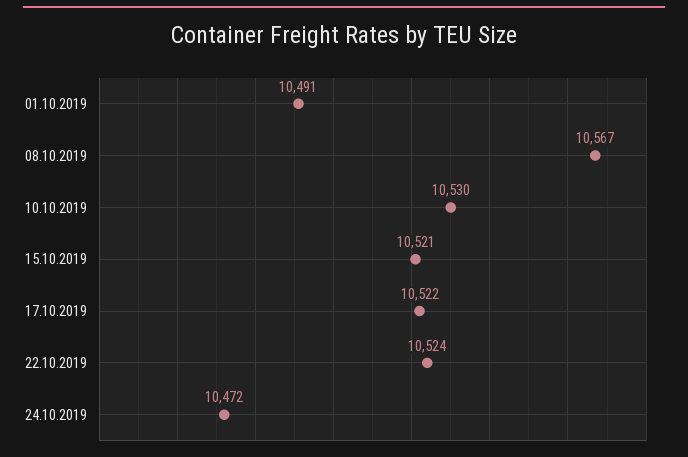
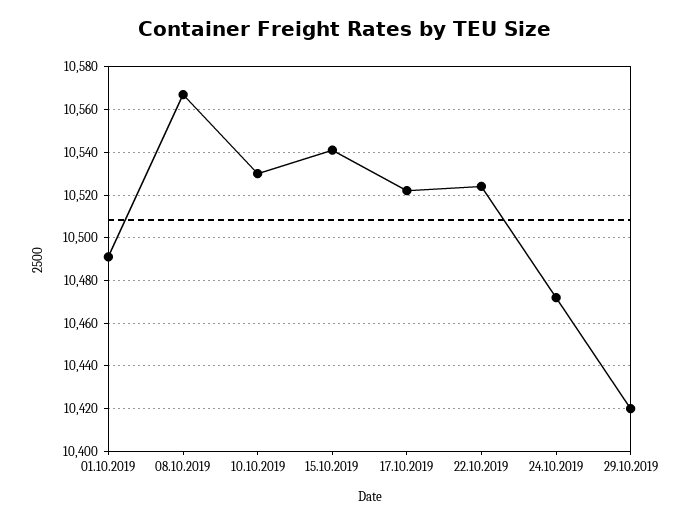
15.10.2019: 10521 -> 10540
29.10.2019: none -> 10420

